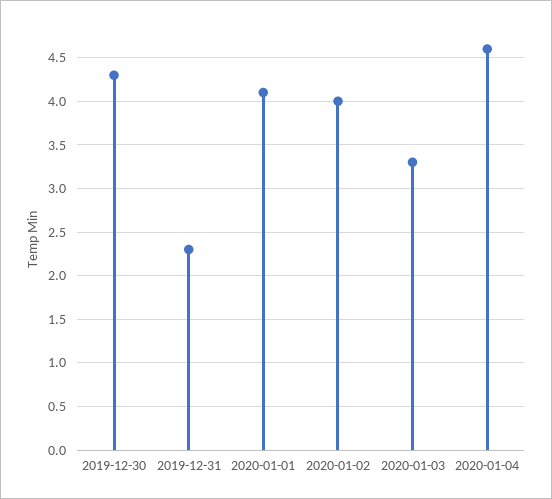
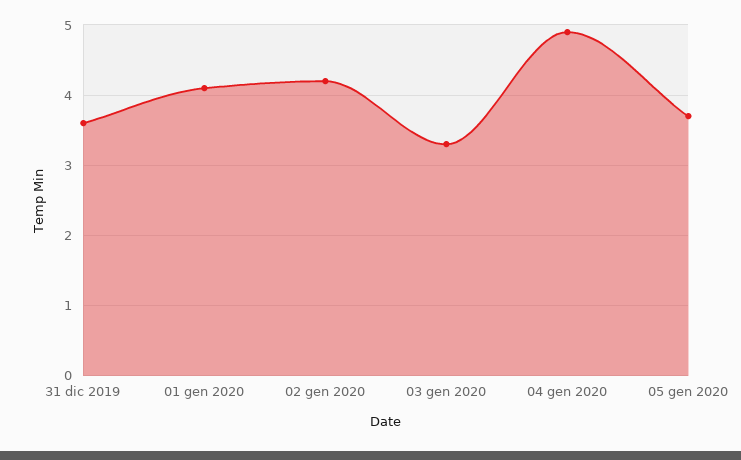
2019-12-30: 4.3 -> none
2019-12-31: 2.3 -> 3.6
2020-01-02: 4 -> 4.2
2020-01-04: 4.6 -> 4.9
05 gen 2020: none -> 3.7

